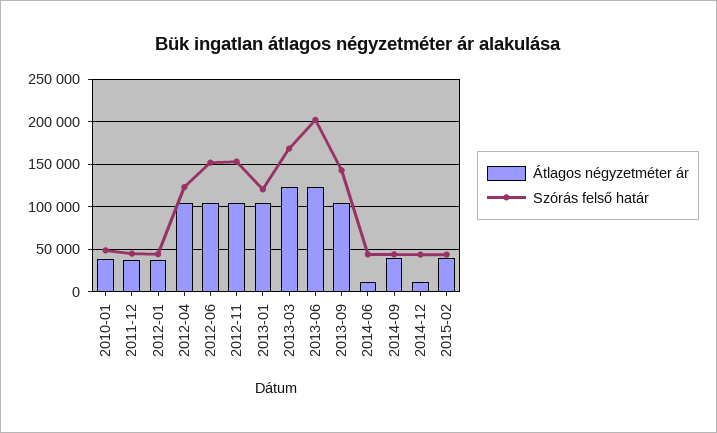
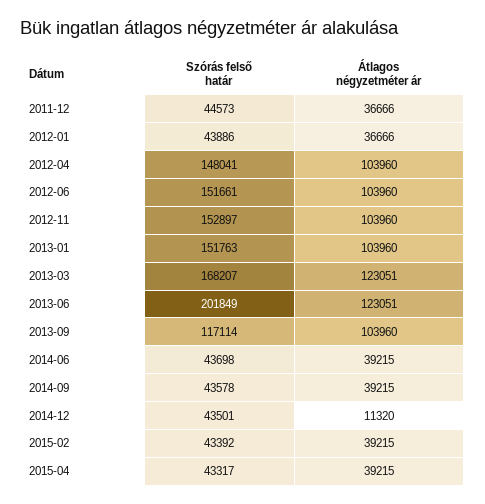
Átlagos négyzetméter ár, 2010-01: 40000 -> none
Szórás felső határ, 2010-01: 50000 -> none
Szórás felső határ, 2012-04: 120000 -> 148041
Szórás felső határ, 2013-01: 120000 -> 151763
Szórás felső határ, 2013-09: 140000 -> 117114
Átlagos négyzetméter ár, 2014-06: 10000 -> 39215
Szórás felső határ, 2015-04: none -> 43317
Átlagos négyzetméter ár, 2015-04: none -> 39215

